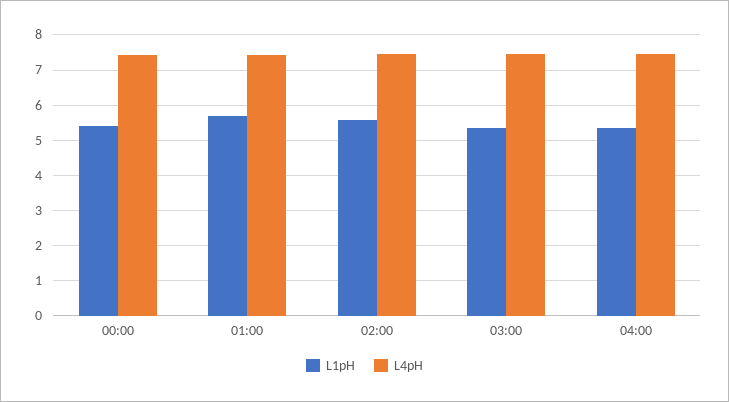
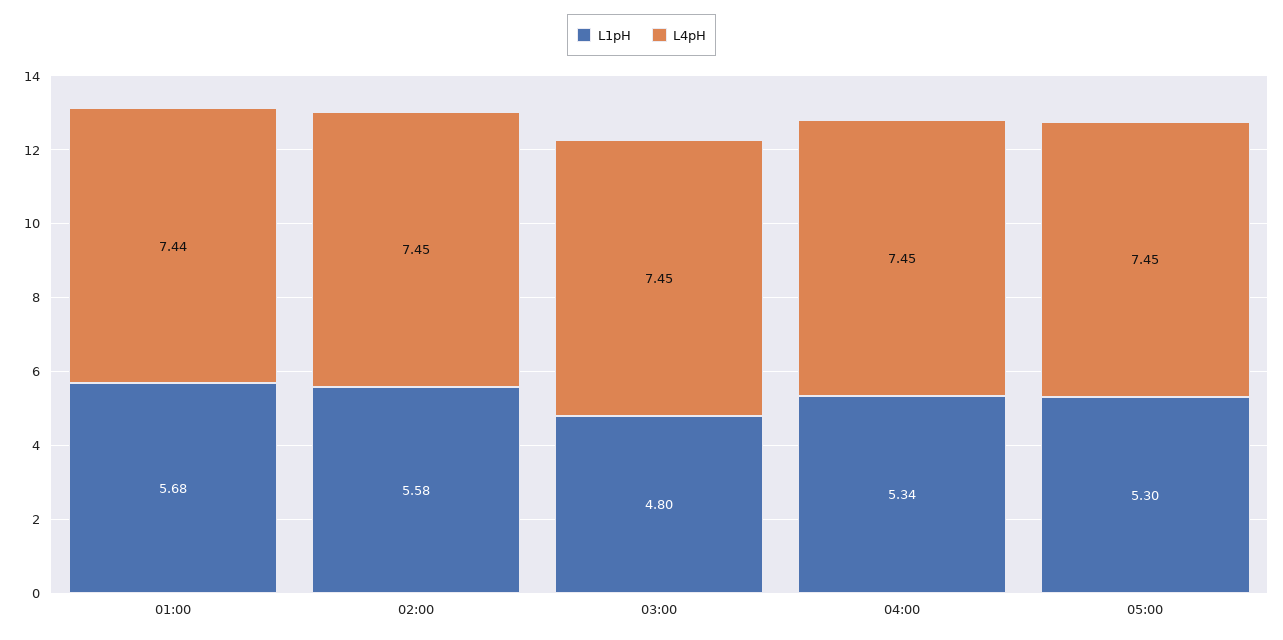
L1pH, 00:00: 5.4 -> none
L4pH, 00:00: 7.4 -> none
L1pH, 03:00: 5.4 -> 4.8
L1pH, 05:00: none -> 5.3
L4pH, 05:00: none -> 7.45

